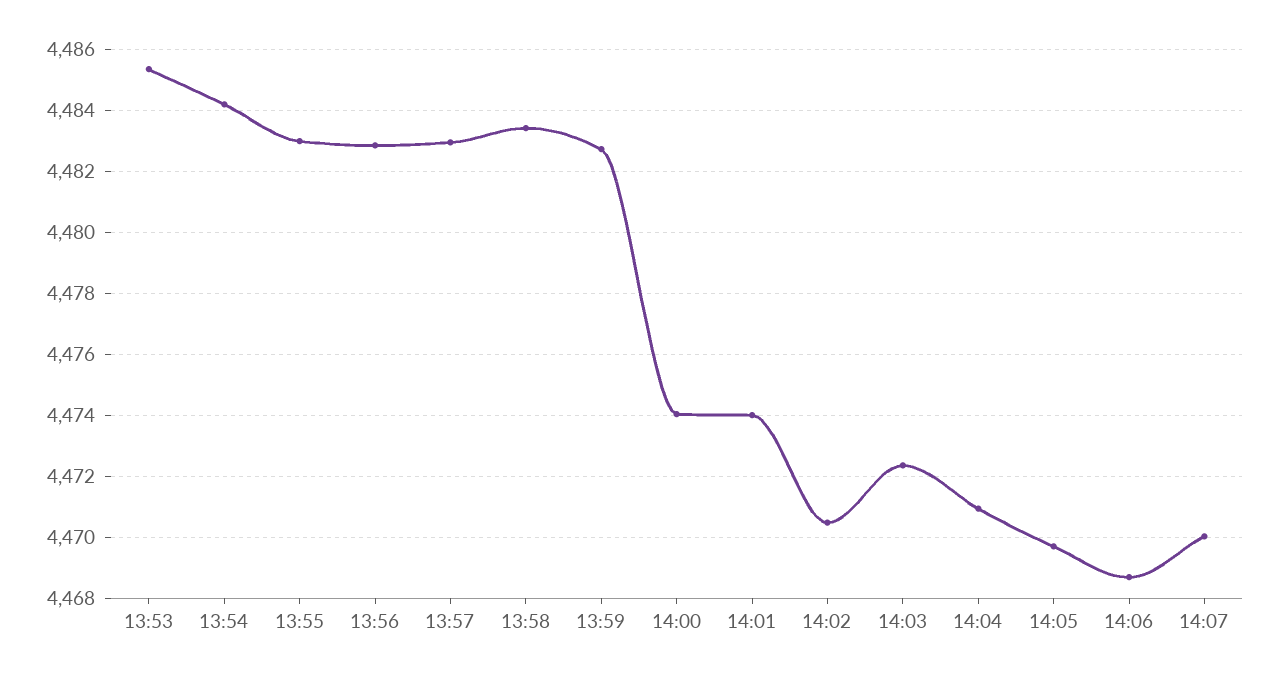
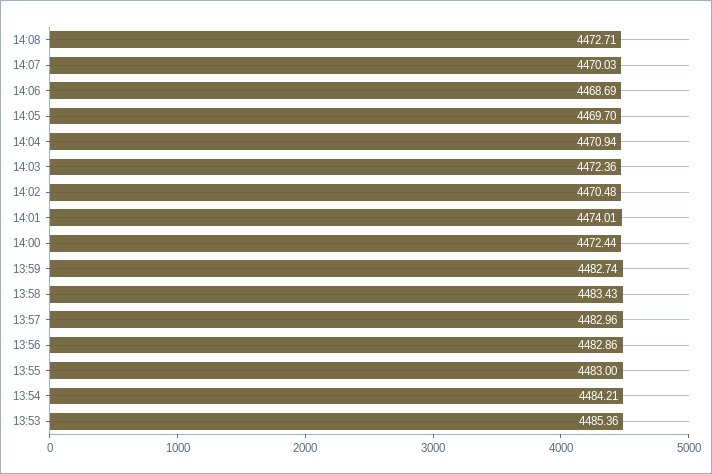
14:00: 4474 -> 4472.44
14:08: none -> 4472.71

